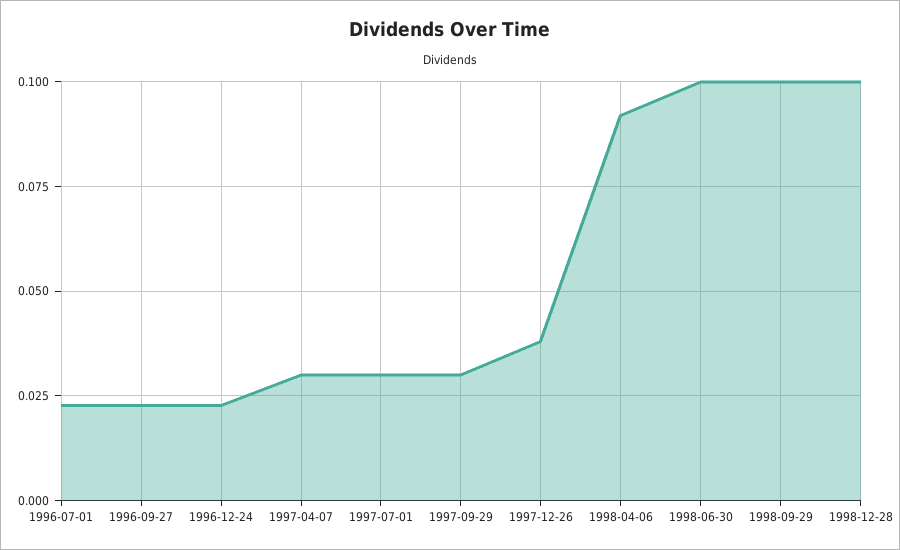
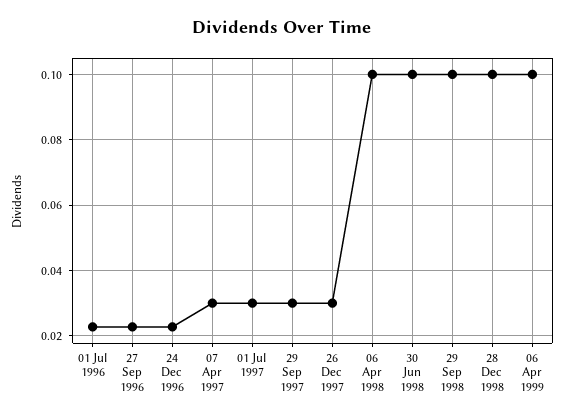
1997-12-26: 0.0375 -> 0.03
1998-04-06: 0.0925 -> 0.1
06 Apr 1999: none -> 0.1

